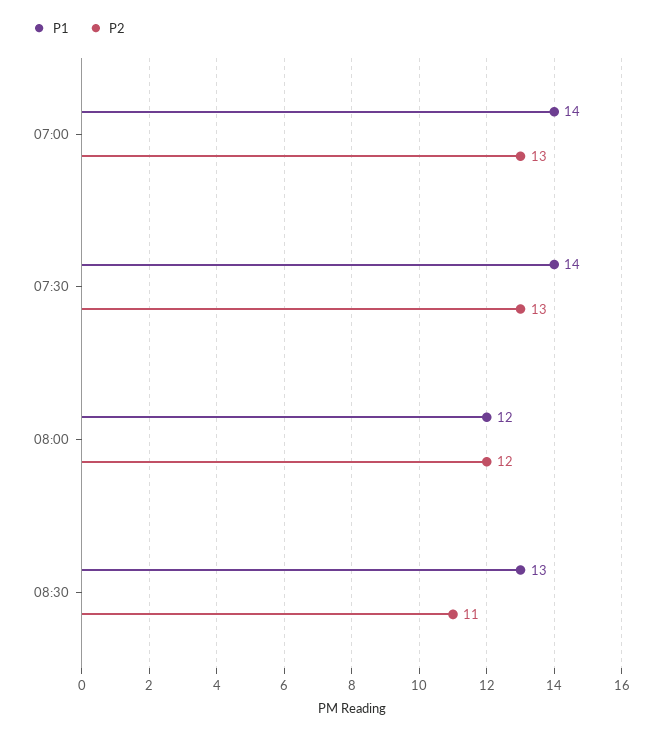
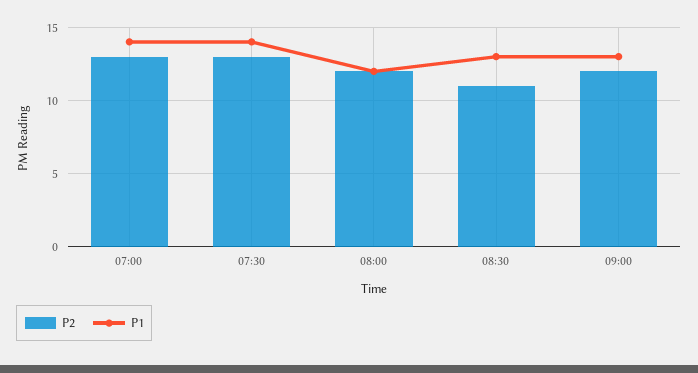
P2, 09:00: none -> 12
P1, 09:00: none -> 13

